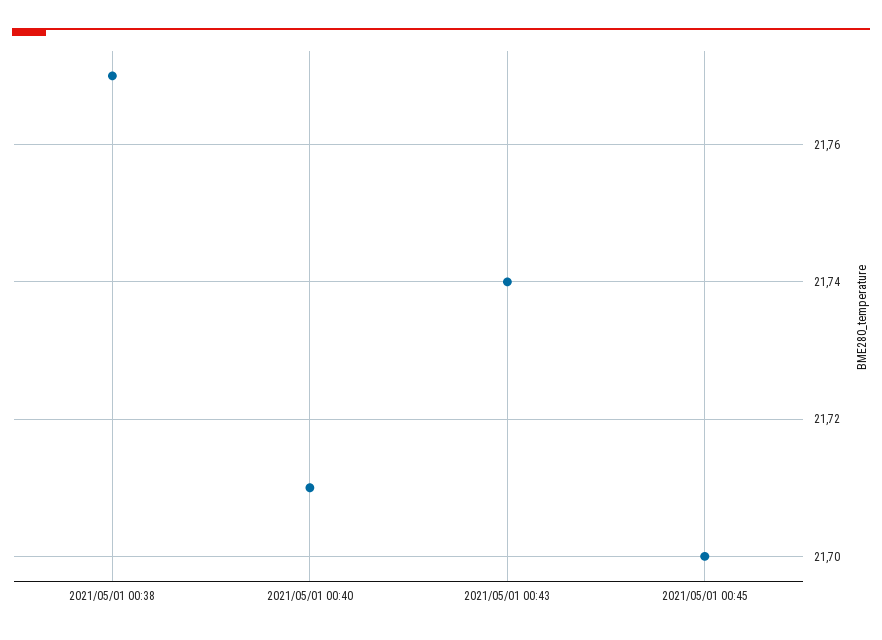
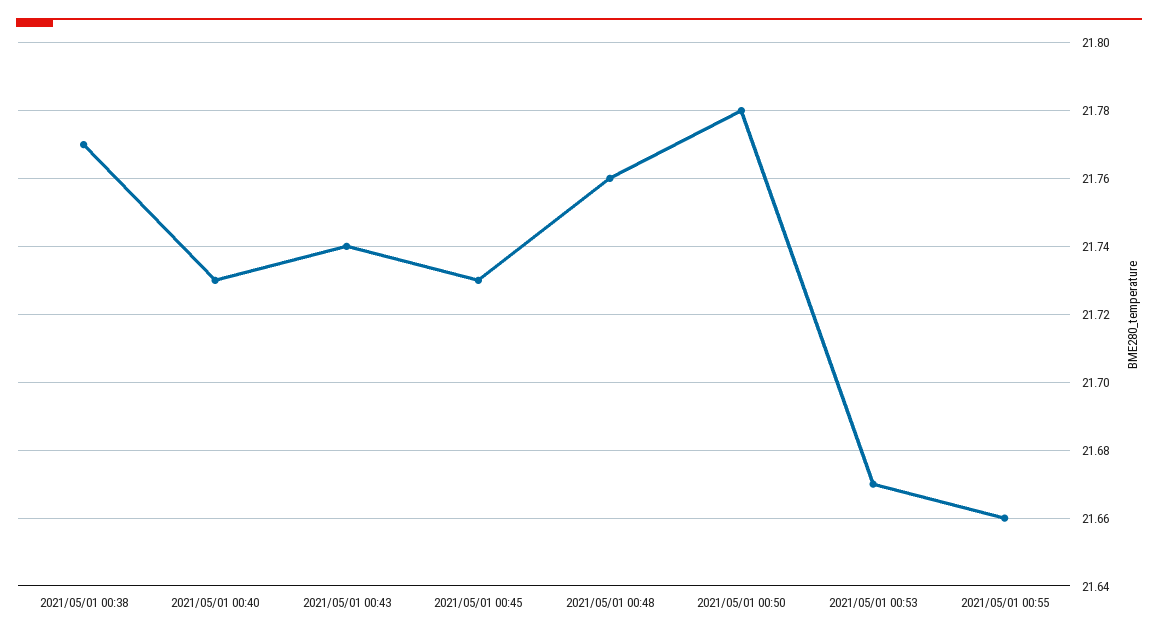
2021/05/01 00:40: 21.71 -> 21.73
2021/05/01 00:45: 21.7 -> 21.73
2021/05/01 00:48: none -> 21.76
2021/05/01 00:50: none -> 21.78
2021/05/01 00:53: none -> 21.67
2021/05/01 00:55: none -> 21.66

